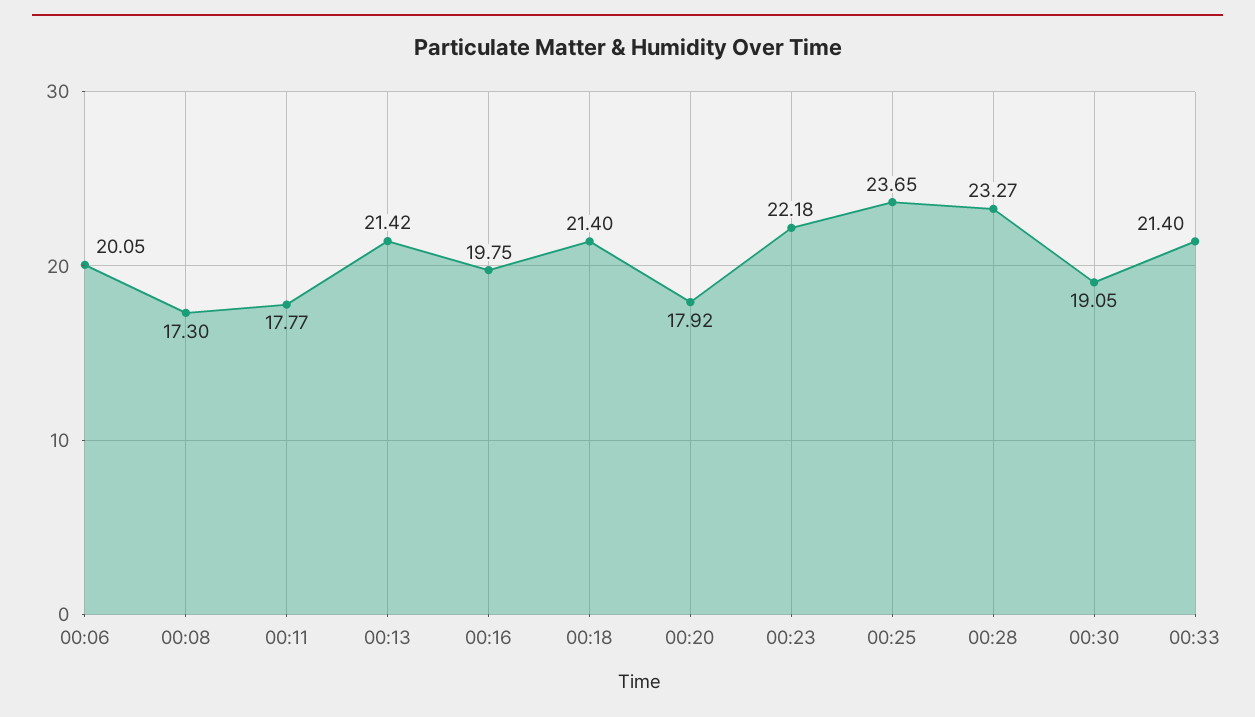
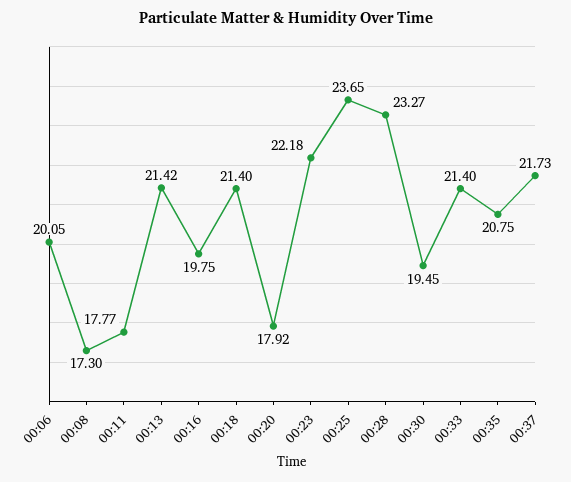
00:30: 19.05 -> 19.45
00:35: none -> 20.75
00:37: none -> 21.73

